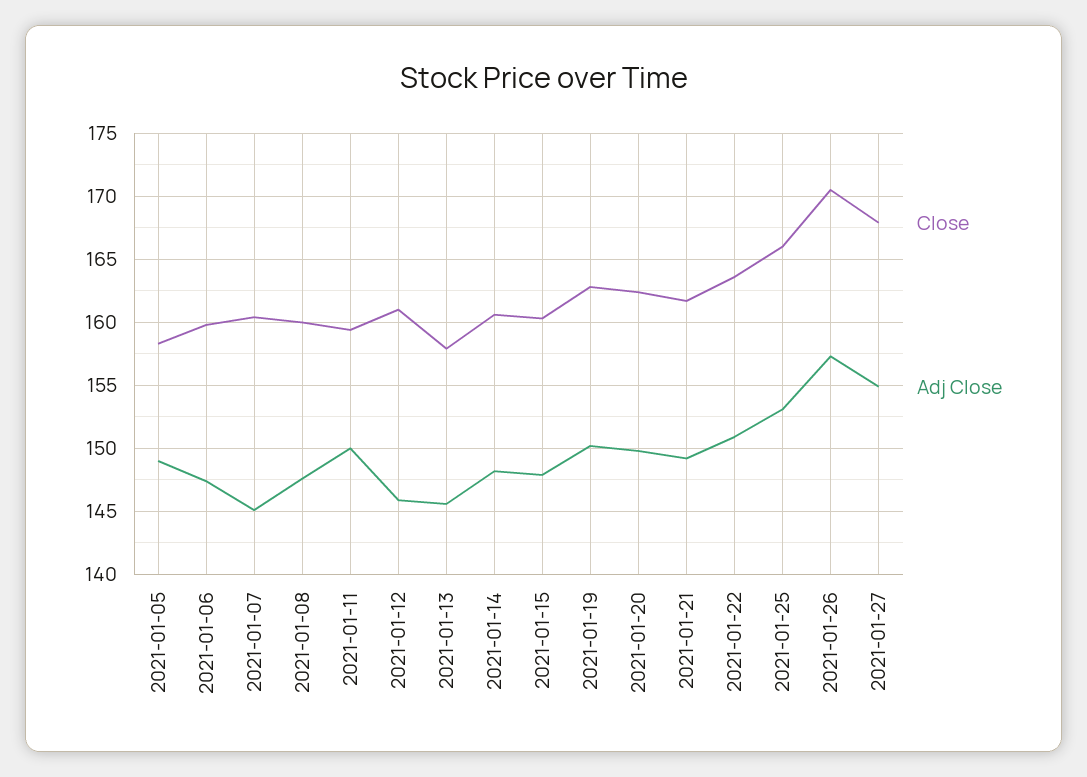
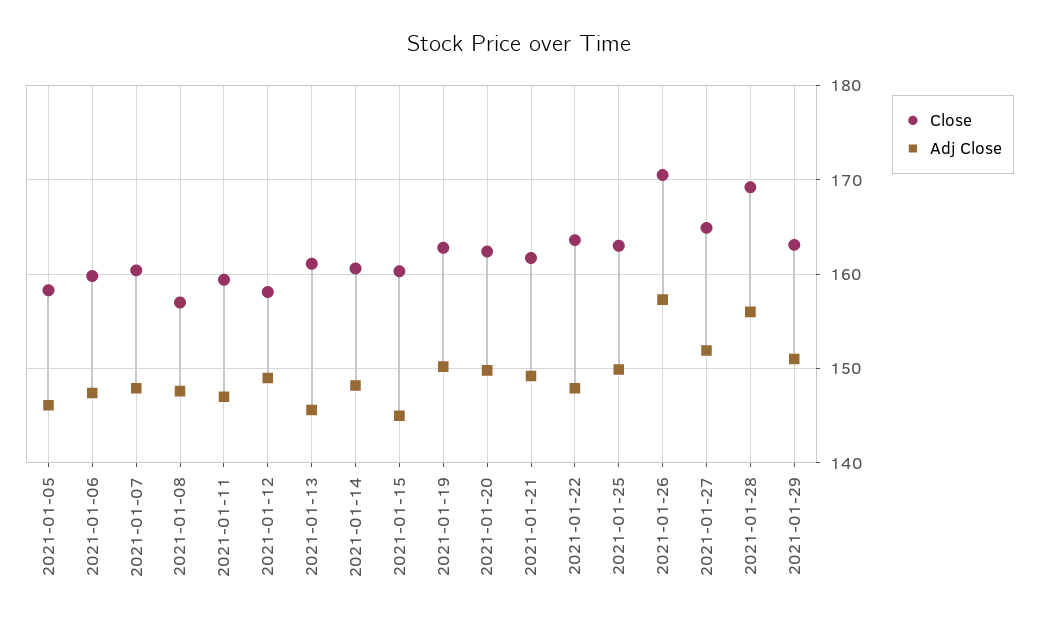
Adj Close, 2021-01-05: 149 -> 146
Adj Close, 2021-01-07: 145 -> 148
Close, 2021-01-08: 160 -> 157
Adj Close, 2021-01-11: 150 -> 147
Close, 2021-01-12: 161 -> 158
Adj Close, 2021-01-12: 146 -> 149
Close, 2021-01-13: 158 -> 161
Adj Close, 2021-01-15: 148 -> 145
Adj Close, 2021-01-22: 151 -> 148
Close, 2021-01-25: 166 -> 163
Adj Close, 2021-01-25: 153 -> 150
Close, 2021-01-27: 168 -> 165
Adj Close, 2021-01-27: 155 -> 152
Close, 2021-01-28: none -> 169
Adj Close, 2021-01-28: none -> 156
Close, 2021-01-29: none -> 163
Adj Close, 2021-01-29: none -> 151

